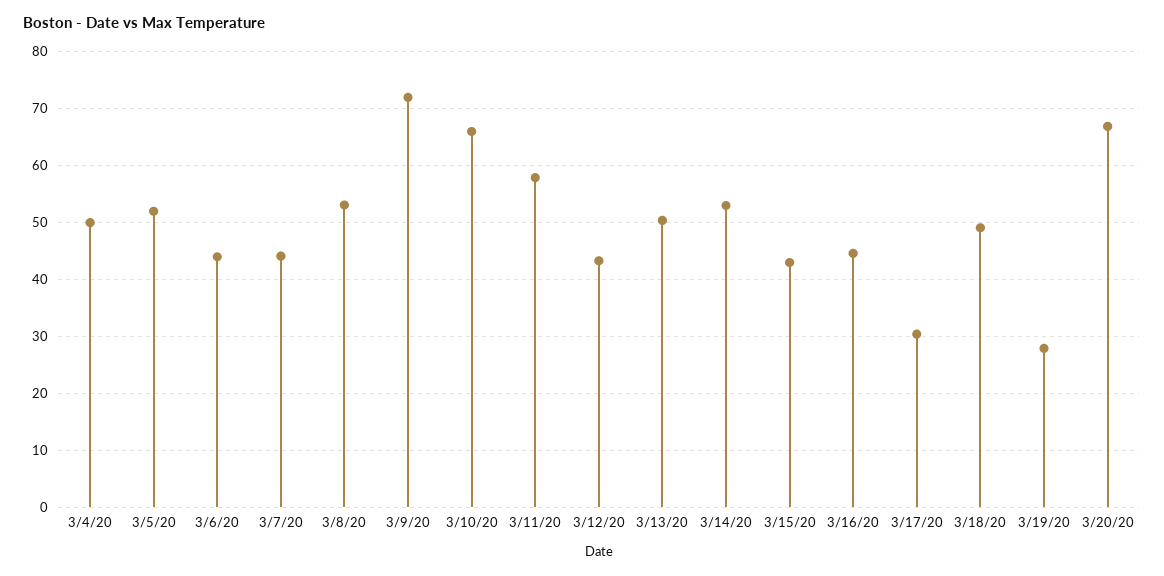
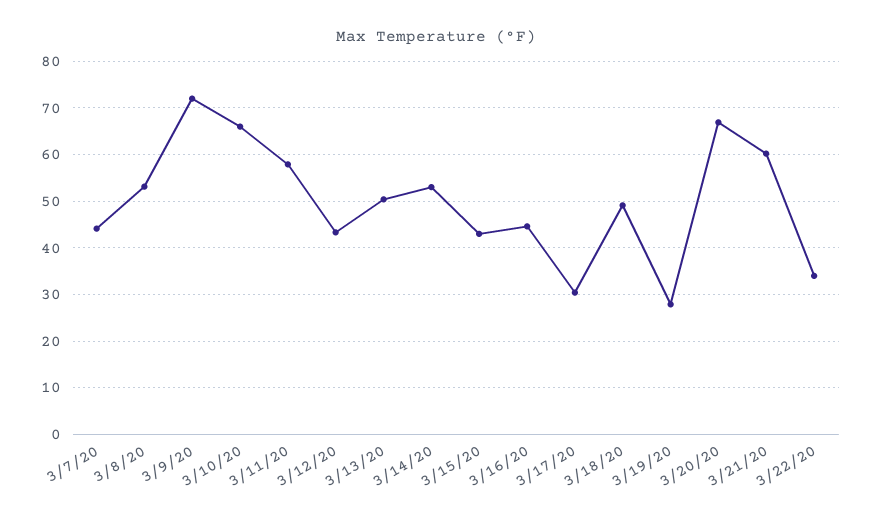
3/4/20: 50 -> none
3/5/20: 52 -> none
3/6/20: 44 -> none
3/21/20: none -> 60
3/22/20: none -> 34

